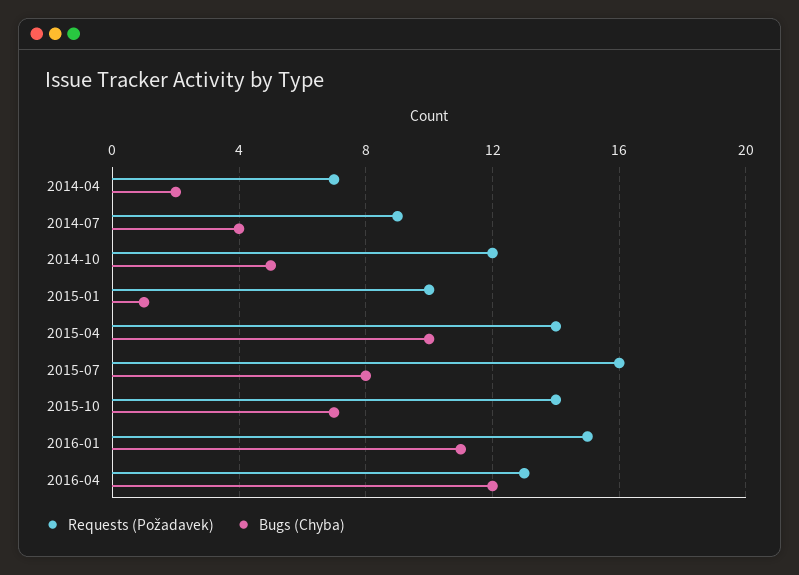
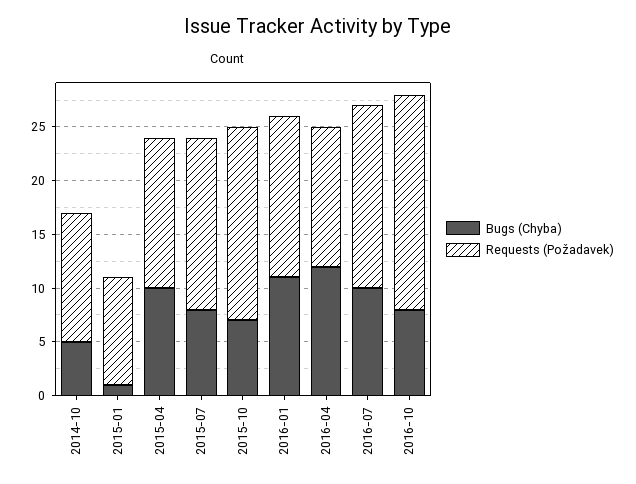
Requests (Požadavek), 2014-04: 7 -> none
Bugs (Chyba), 2014-04: 2 -> none
Requests (Požadavek), 2014-07: 9 -> none
Bugs (Chyba), 2014-07: 4 -> none
Requests (Požadavek), 2015-10: 14 -> 18
Bugs (Chyba), 2016-07: none -> 10
Requests (Požadavek), 2016-07: none -> 17
Bugs (Chyba), 2016-10: none -> 8
Requests (Požadavek), 2016-10: none -> 20

